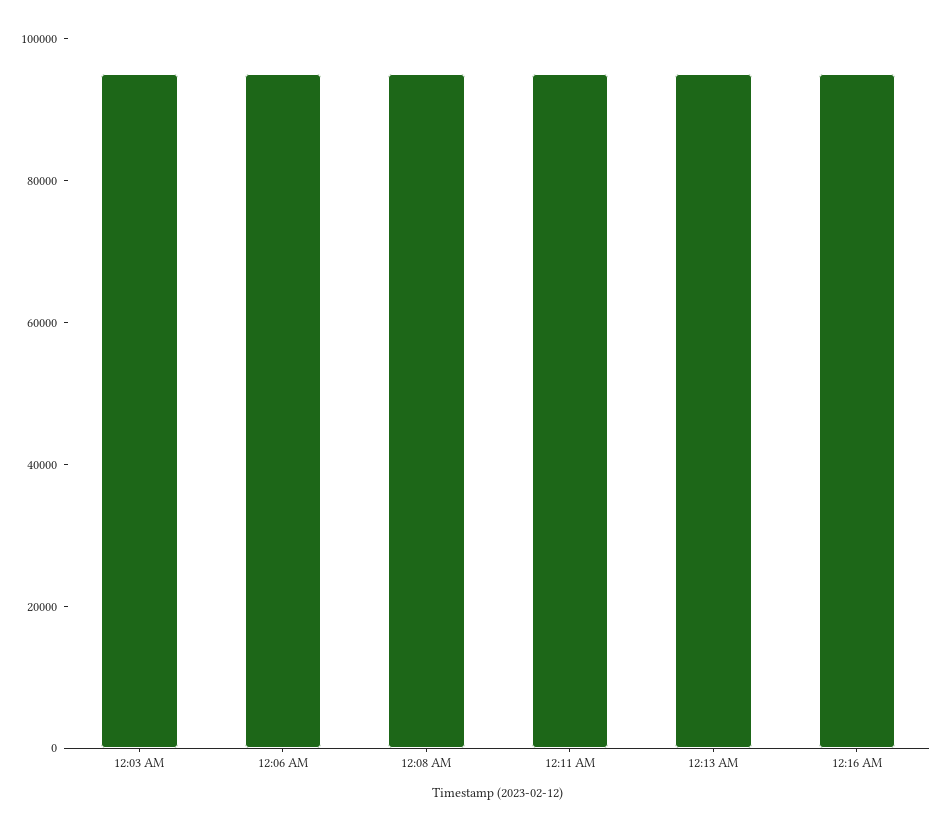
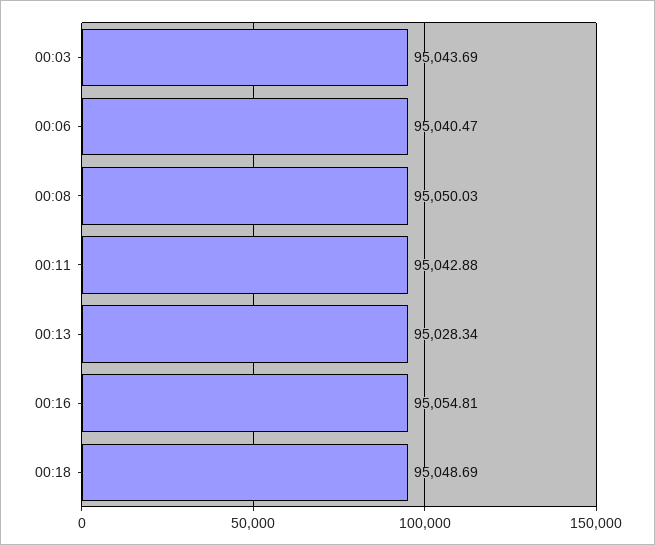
00:18: none -> 95048.69

